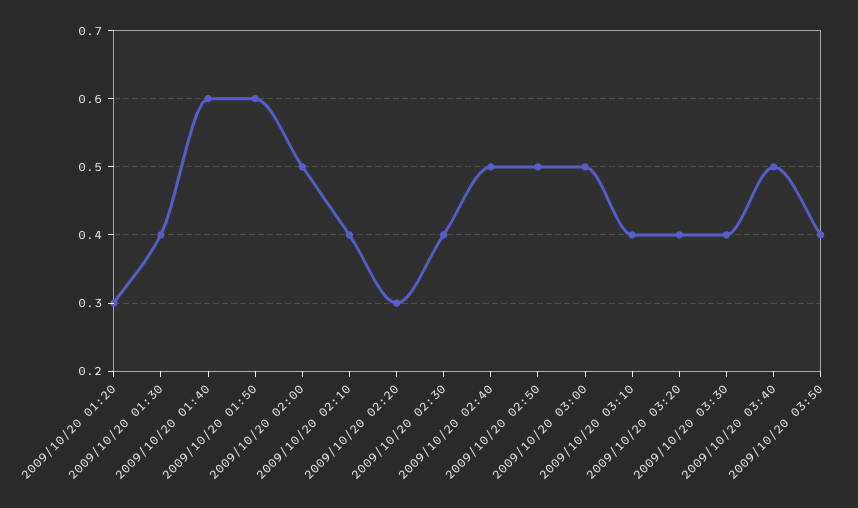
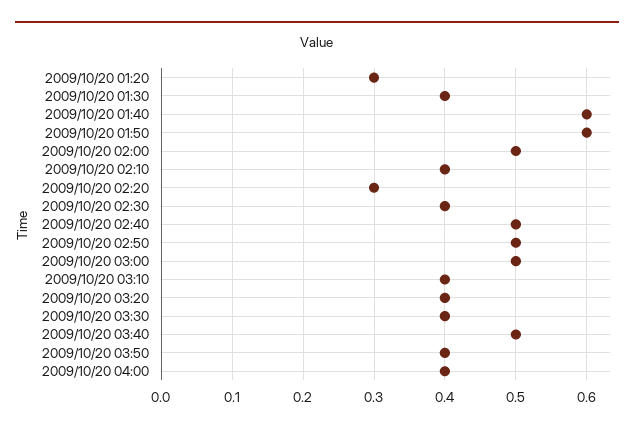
2009/10/20 04:00: none -> 0.4

